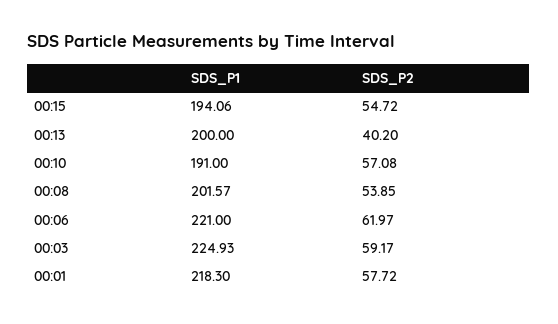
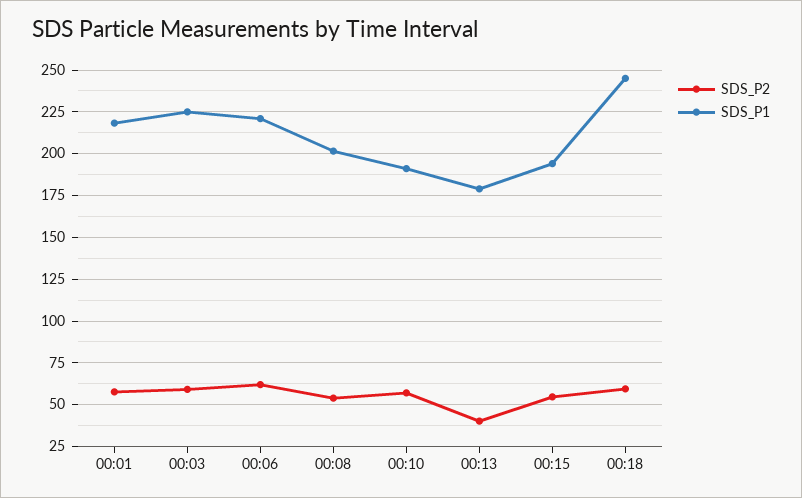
SDS_P1, 00:13: 200 -> 180
SDS_P2, 00:18: none -> 60
SDS_P1, 00:18: none -> 245

